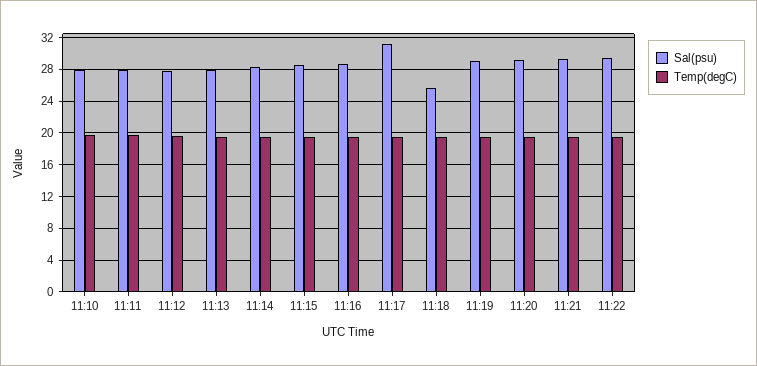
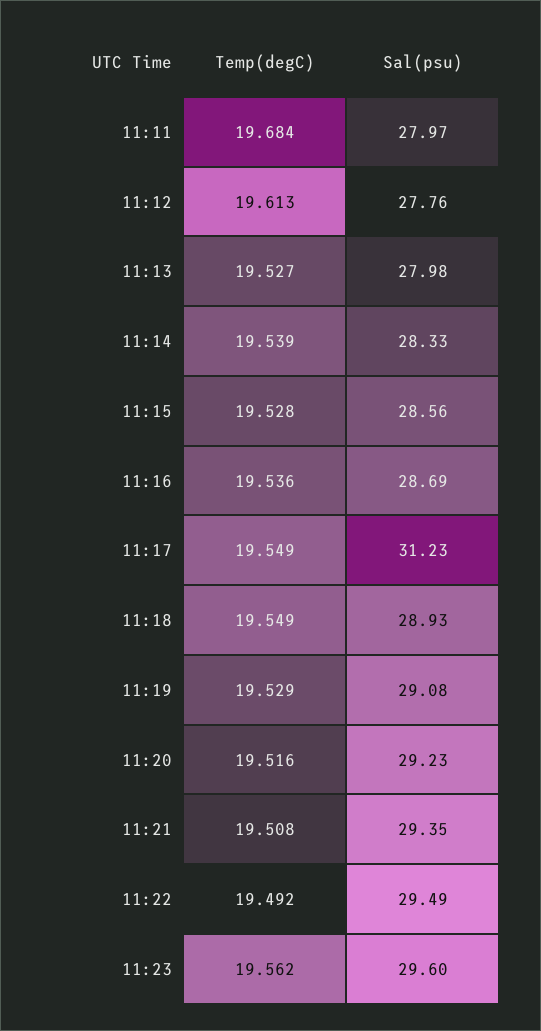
Sal(psu), 11:10: 28 -> none
Temp(degC), 11:10: 20 -> none
Sal(psu), 11:18: 26 -> 28.93
Temp(degC), 11:23: none -> 19.562
Sal(psu), 11:23: none -> 29.6

